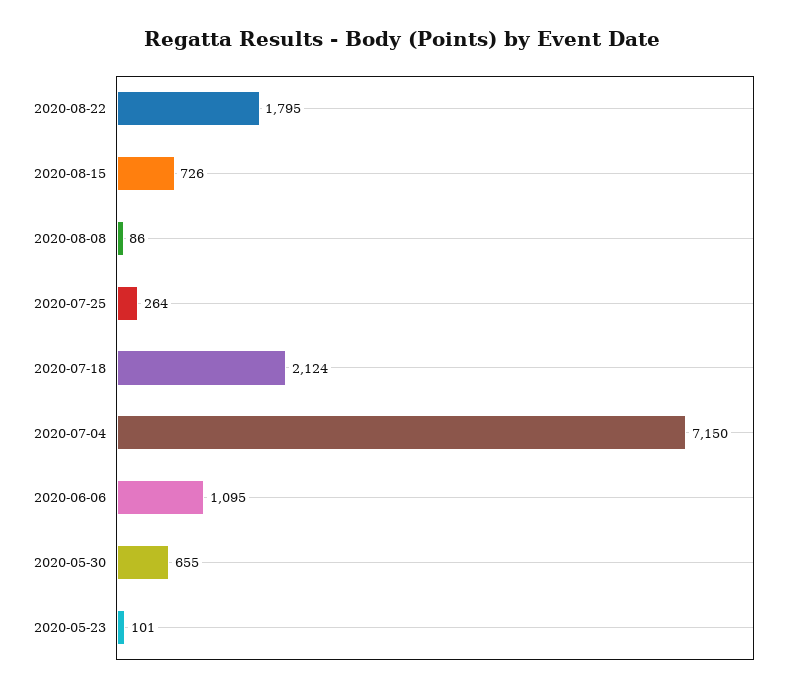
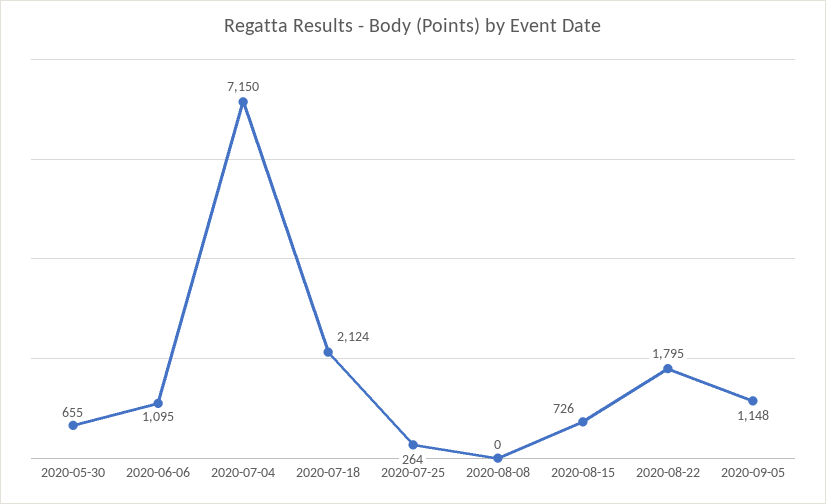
2020-08-08: 86 -> 0
2020-05-23: 101 -> none
2020-09-05: none -> 1148

